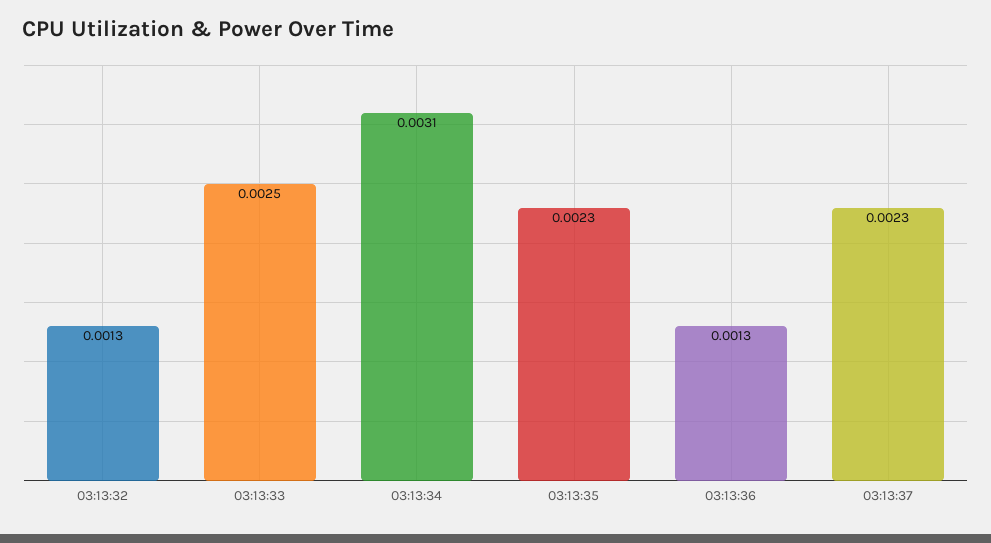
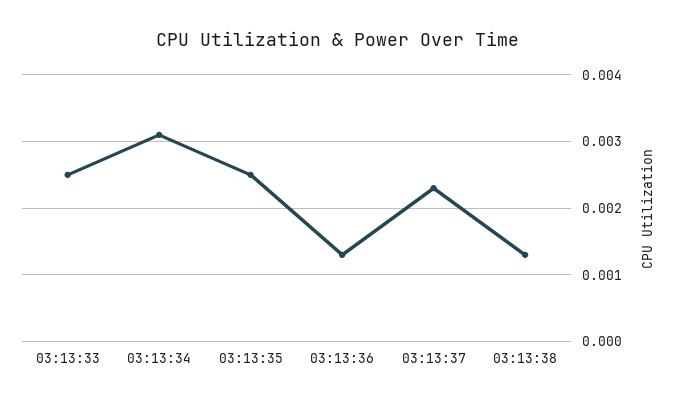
03:13:32: 0.0013 -> none
03:13:35: 0.0023 -> 0.0025
03:13:38: none -> 0.0013

